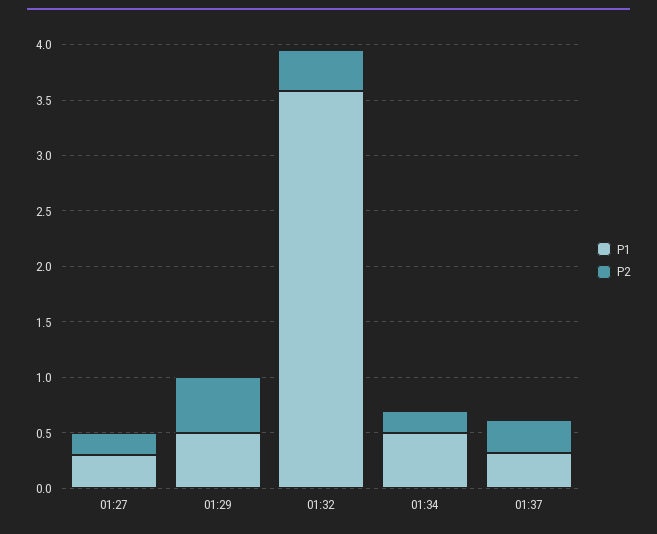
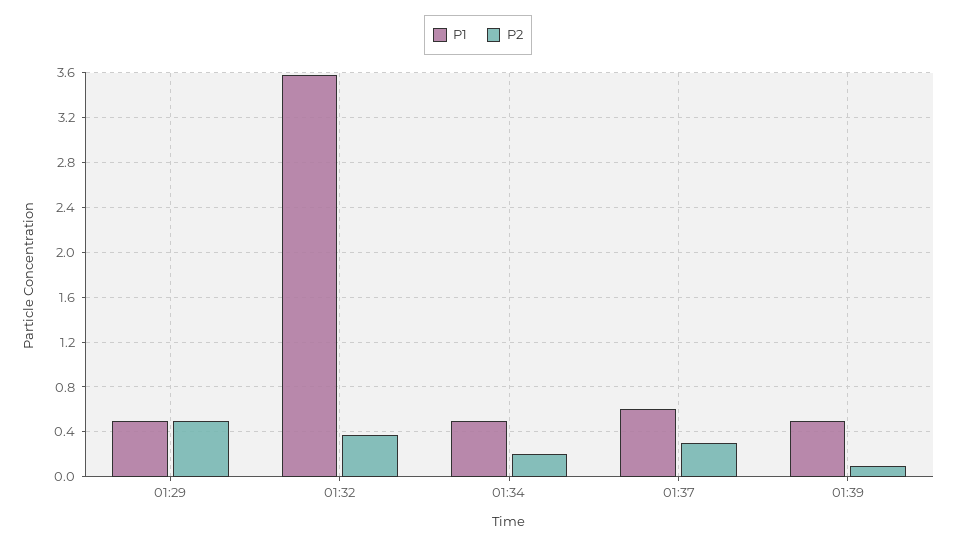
P1, 01:27: 0.3 -> none
P2, 01:27: 0.2 -> none
P1, 01:37: 0.3 -> 0.6
P1, 01:39: none -> 0.5
P2, 01:39: none -> 0.1

